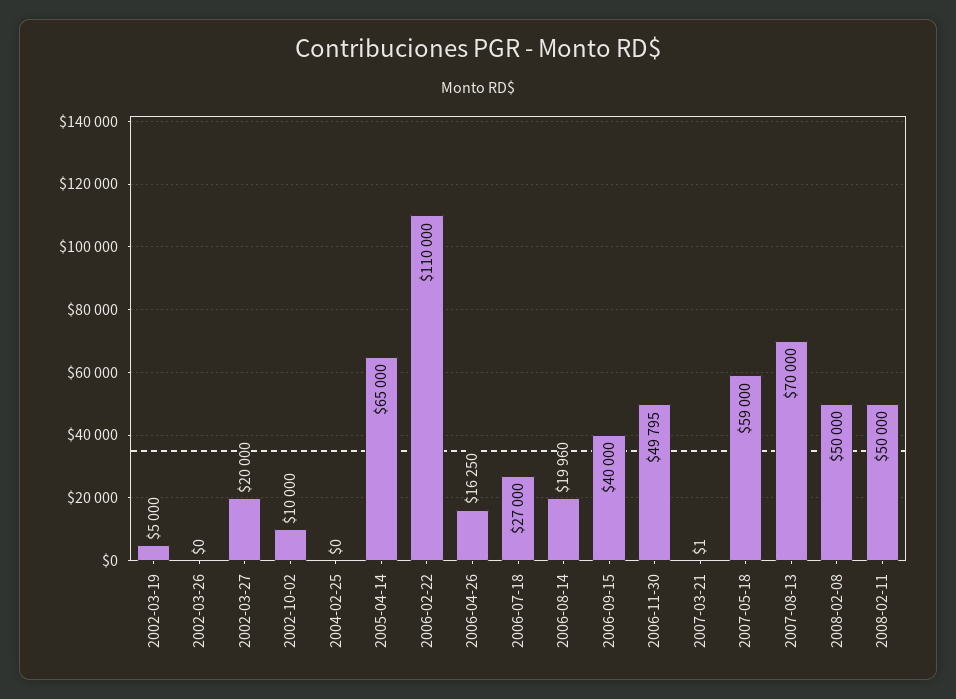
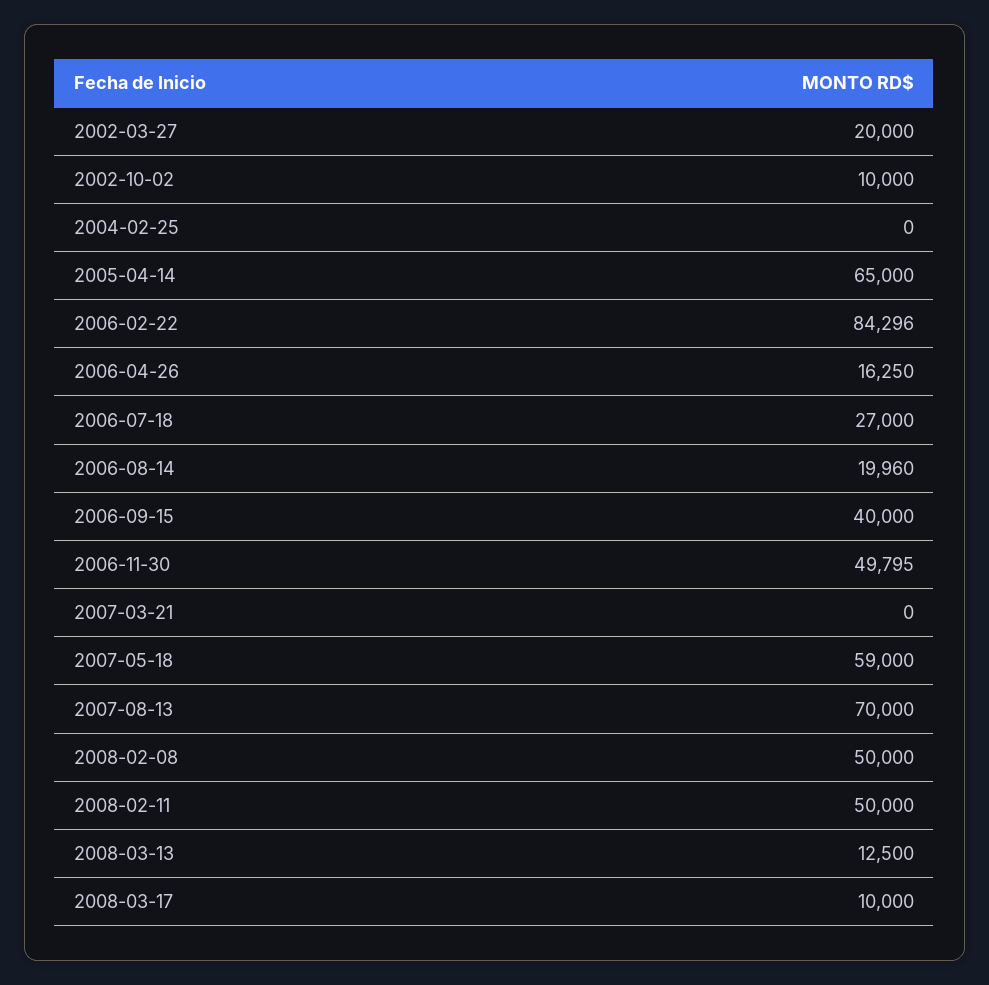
2002-03-19: 5000 -> none
2002-03-26: 0 -> none
2006-02-22: 110000 -> 84296
2007-03-21: 1 -> 0
2008-03-13: none -> 12500
2008-03-17: none -> 10000

